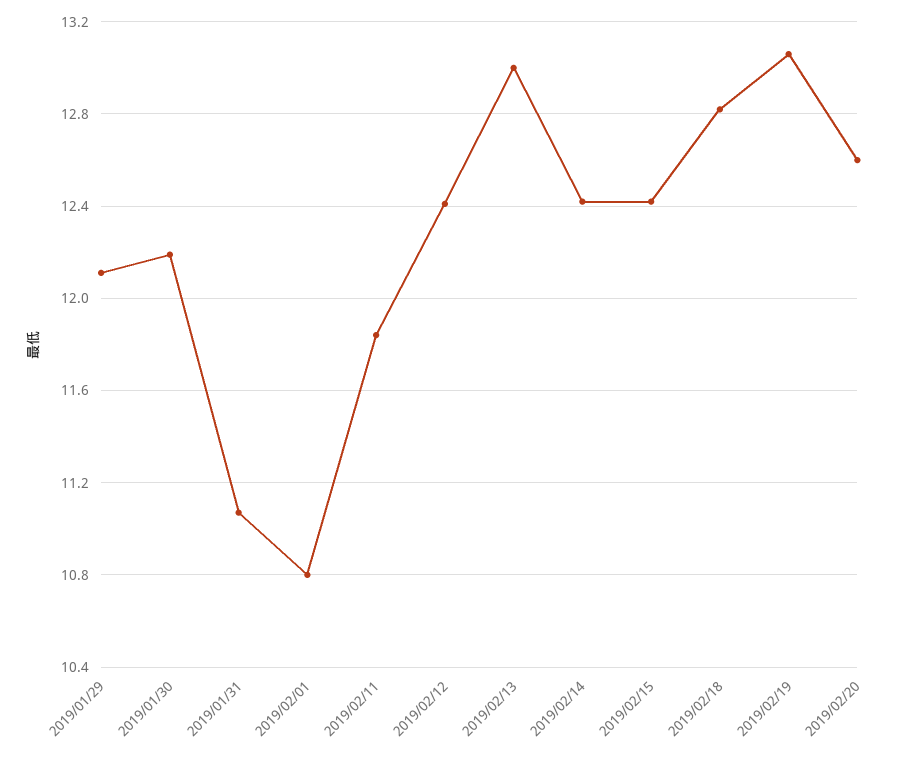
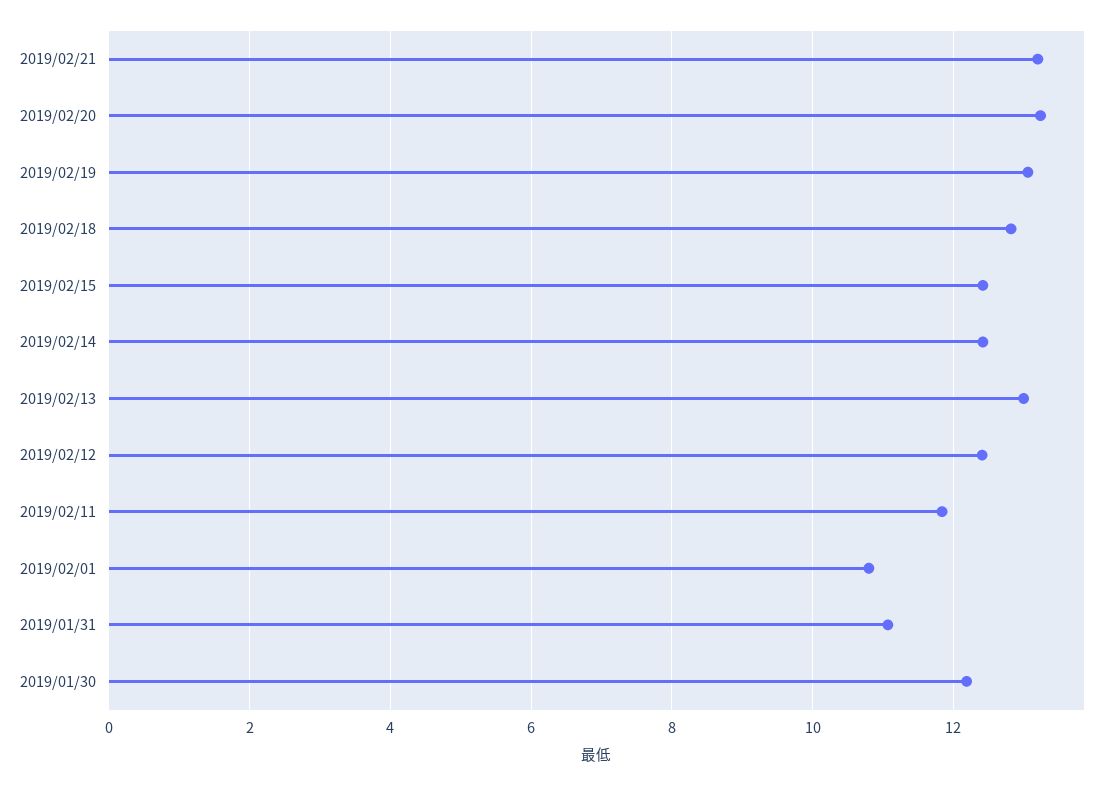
2019/01/29: 12.1 -> none
2019/02/20: 12.6 -> 13.2
2019/02/21: none -> 13.2

